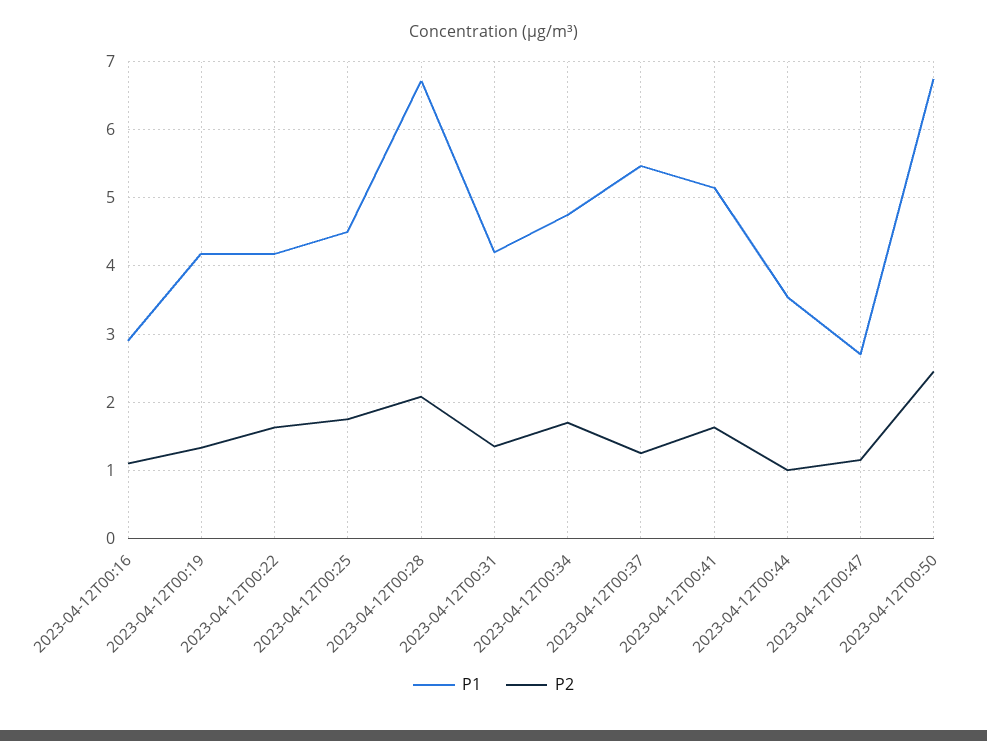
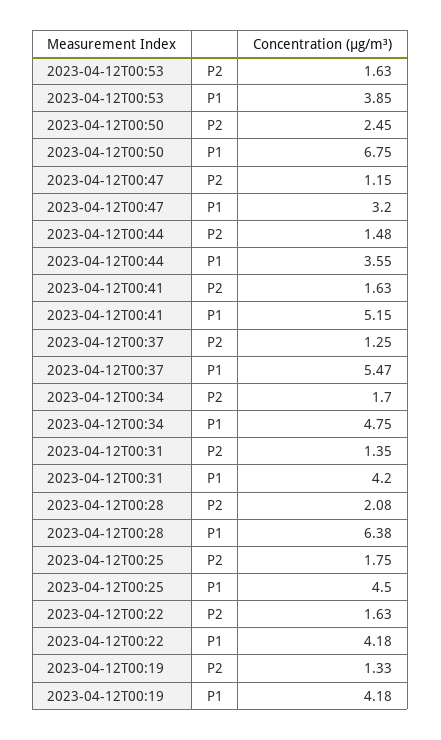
P1, 2023-04-12T00:16: 2.9 -> none
P2, 2023-04-12T00:16: 1.1 -> none
P1, 2023-04-12T00:28: 6.7 -> 6.38
P2, 2023-04-12T00:44: 1 -> 1.48
P1, 2023-04-12T00:47: 2.7 -> 3.2
P2, 2023-04-12T00:53: none -> 1.63
P1, 2023-04-12T00:53: none -> 3.85

